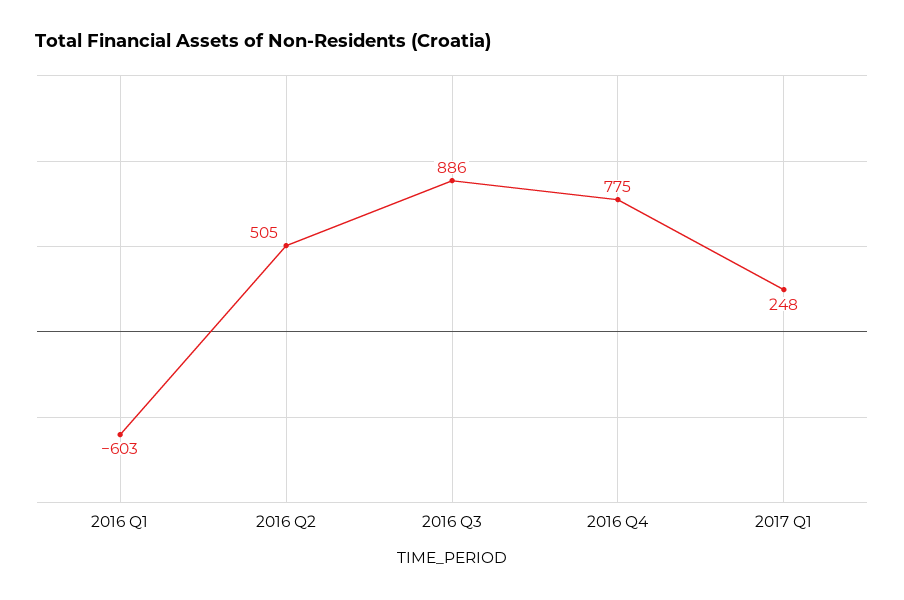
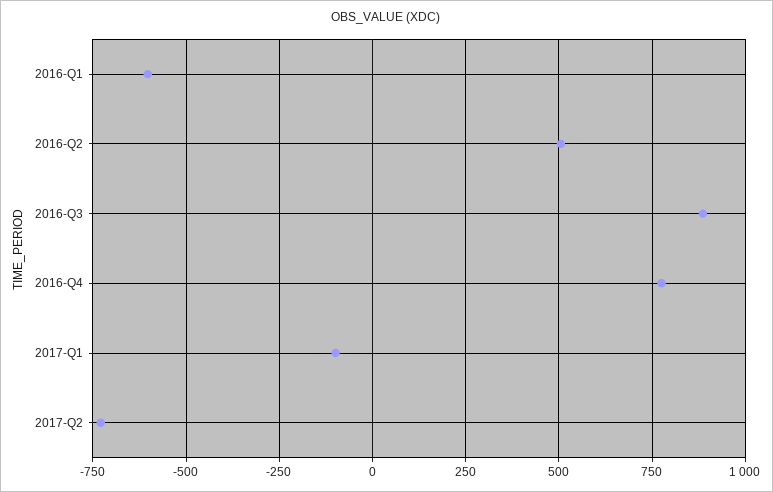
2017 Q1: 248 -> -100
2017-Q2: none -> -725

